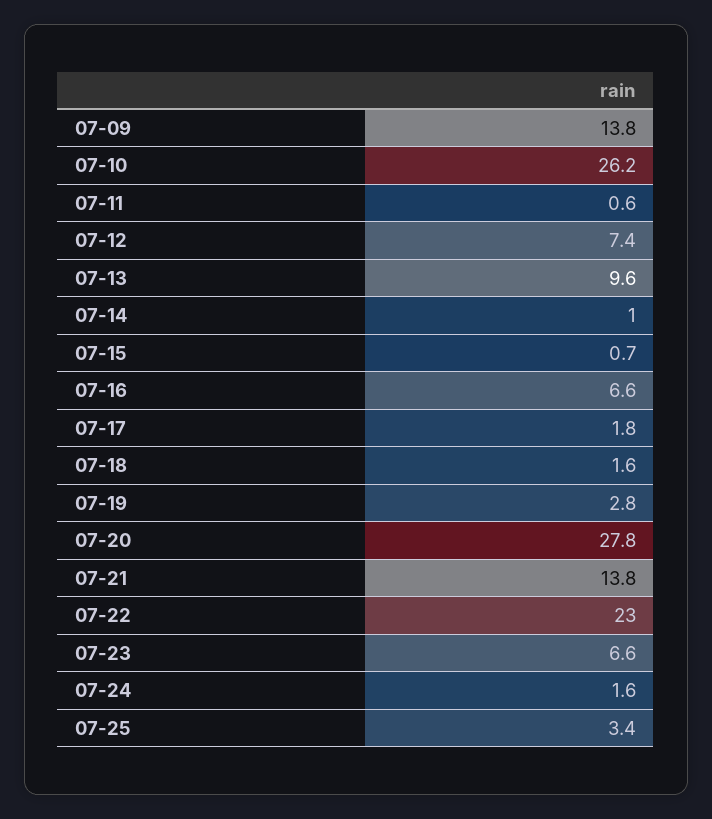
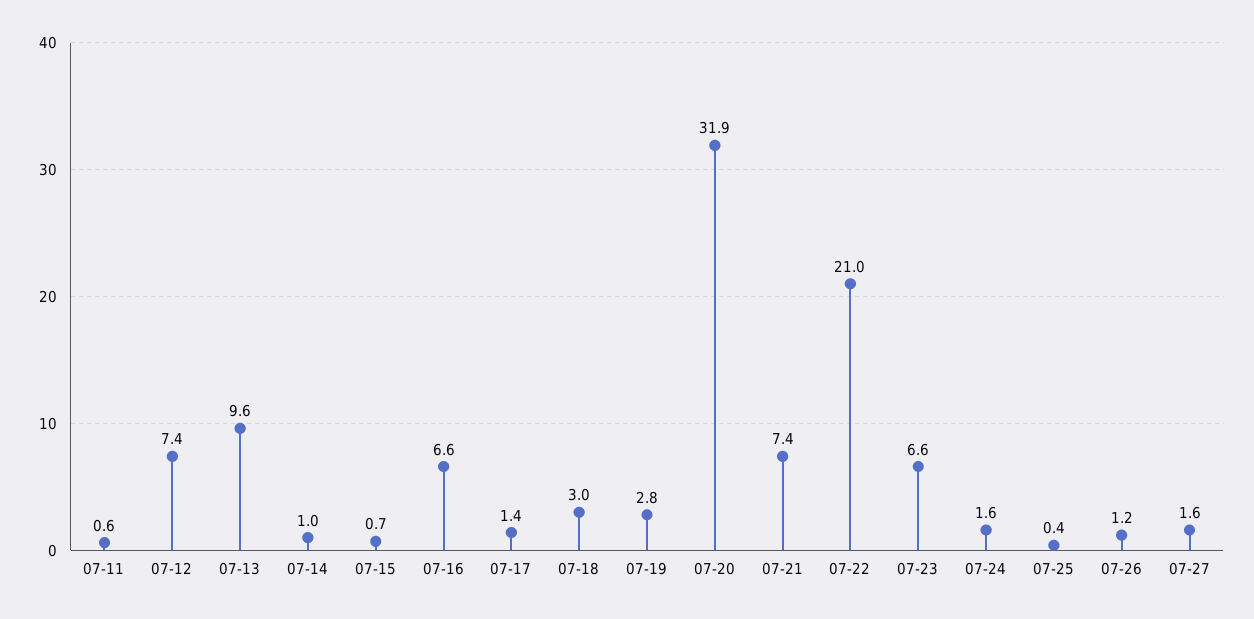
07-09: 13.8 -> none
07-10: 26.2 -> none
07-17: 1.8 -> 1.4
07-18: 1.6 -> 3
07-20: 27.8 -> 31.9
07-21: 13.8 -> 7.4
07-22: 23 -> 21
07-25: 3.4 -> 0.4
07-26: none -> 1.2
07-27: none -> 1.6

